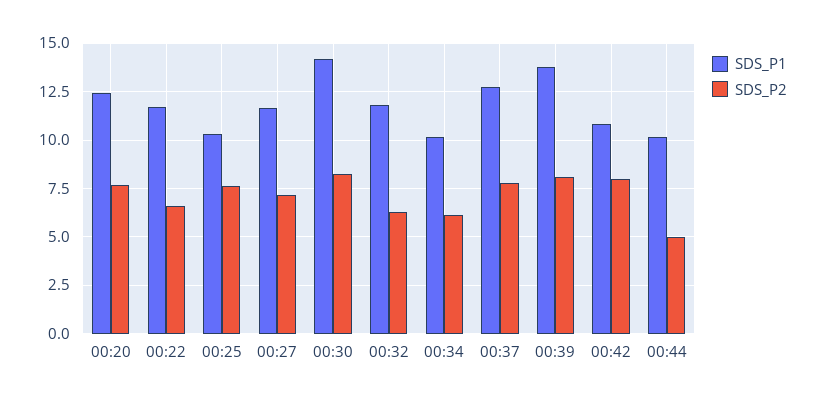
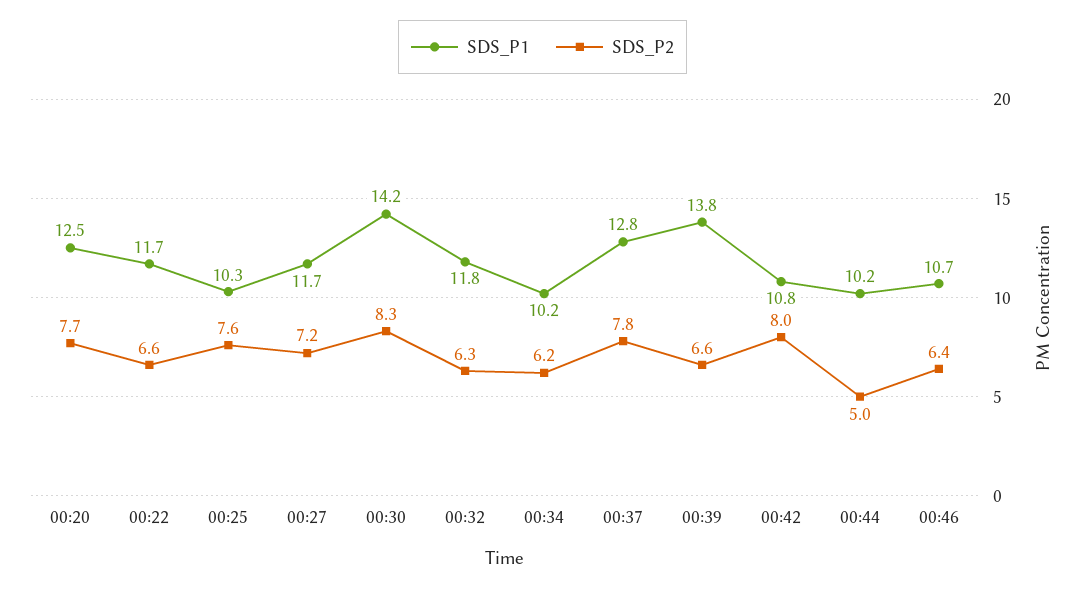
SDS_P2, 00:39: 8 -> 6.6
SDS_P1, 00:46: none -> 10.7
SDS_P2, 00:46: none -> 6.4

